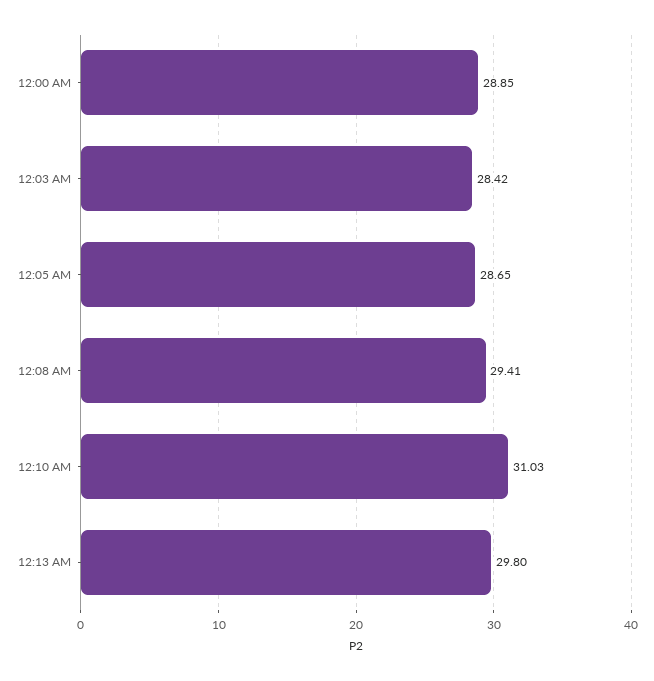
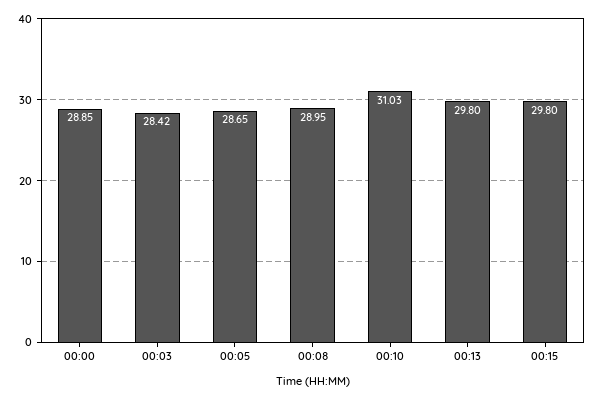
12:08 AM: 29.41 -> 28.95
00:15: none -> 29.8

